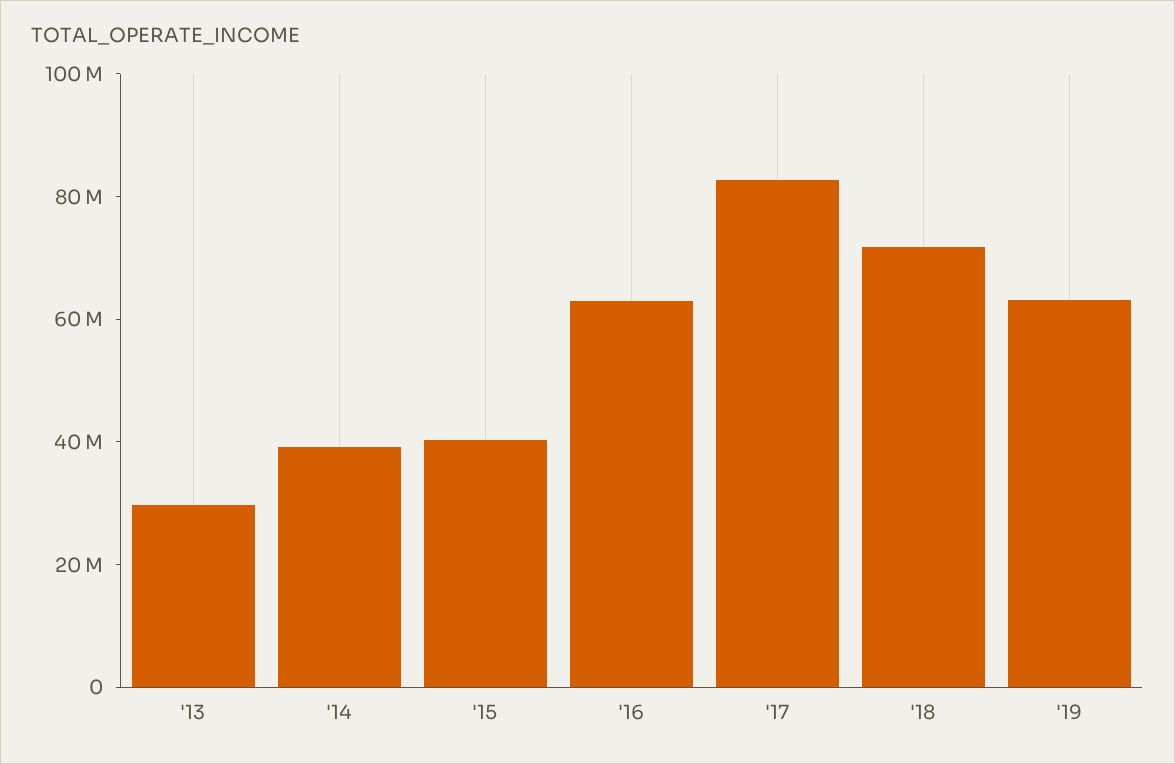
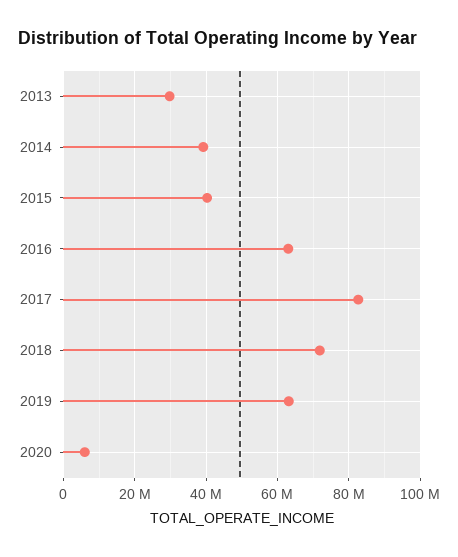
2020: none -> 6000000

